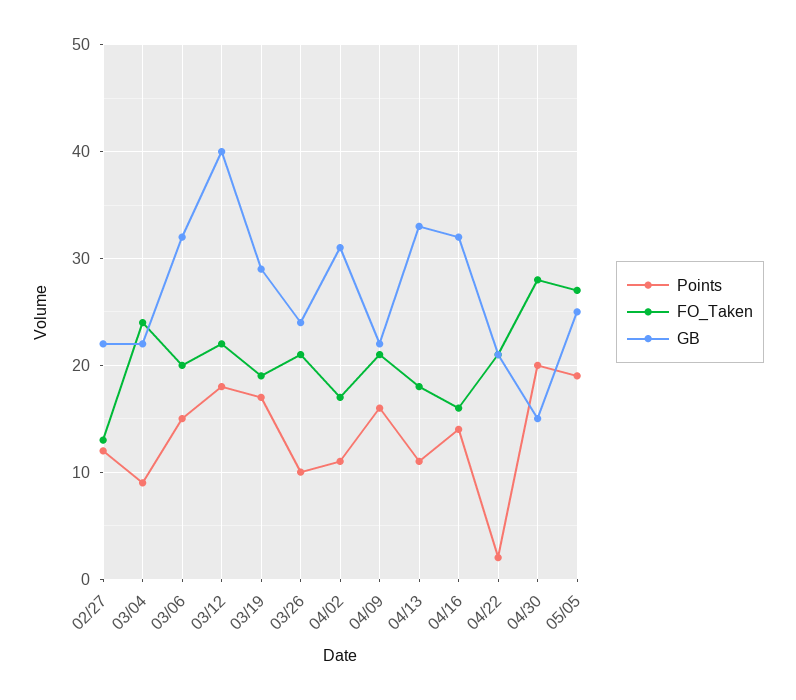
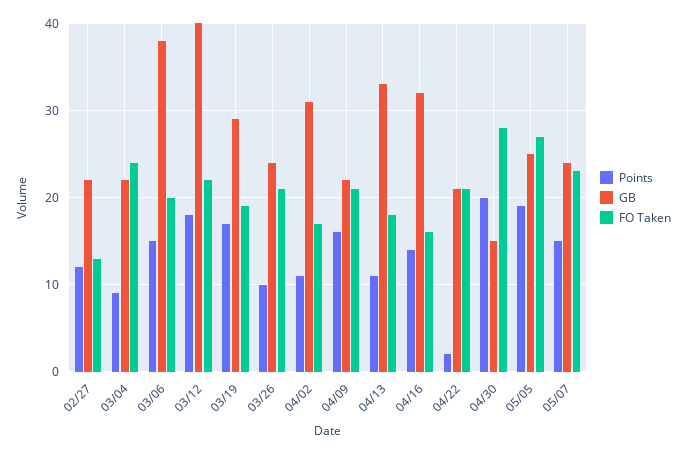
GB, 03/06: 32 -> 38
Points, 05/07: none -> 15
GB, 05/07: none -> 24
FO_Taken, 05/07: none -> 23

